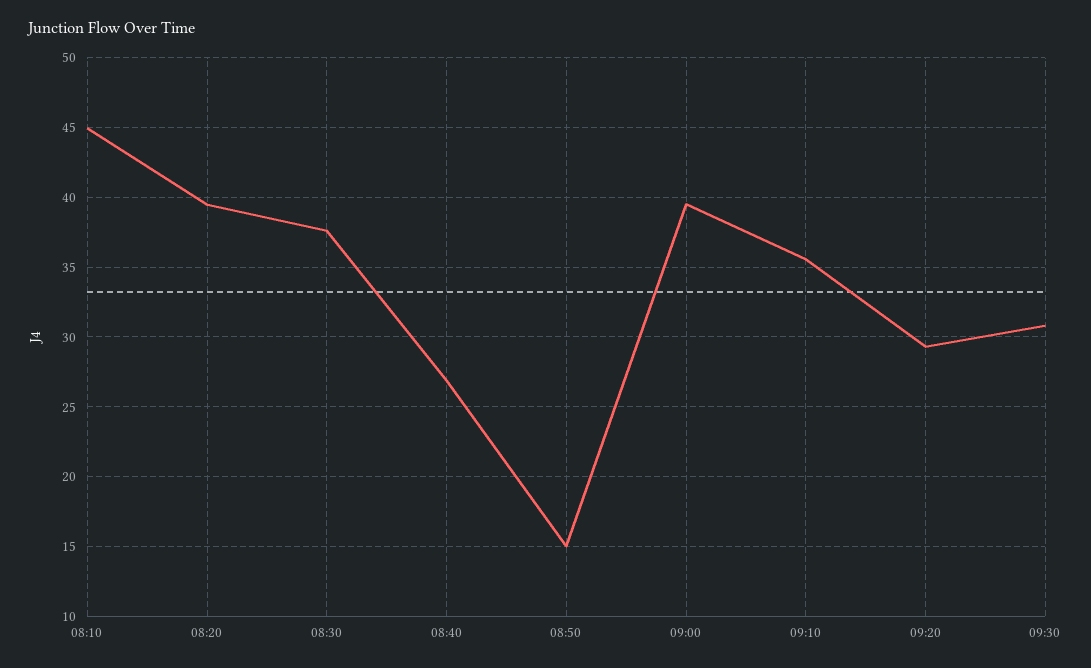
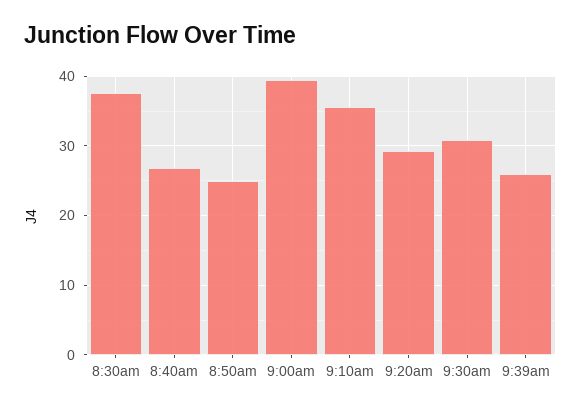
08:10: 45 -> none
08:20: 39.5 -> none
08:50: 15 -> 25
9:39am: none -> 26

